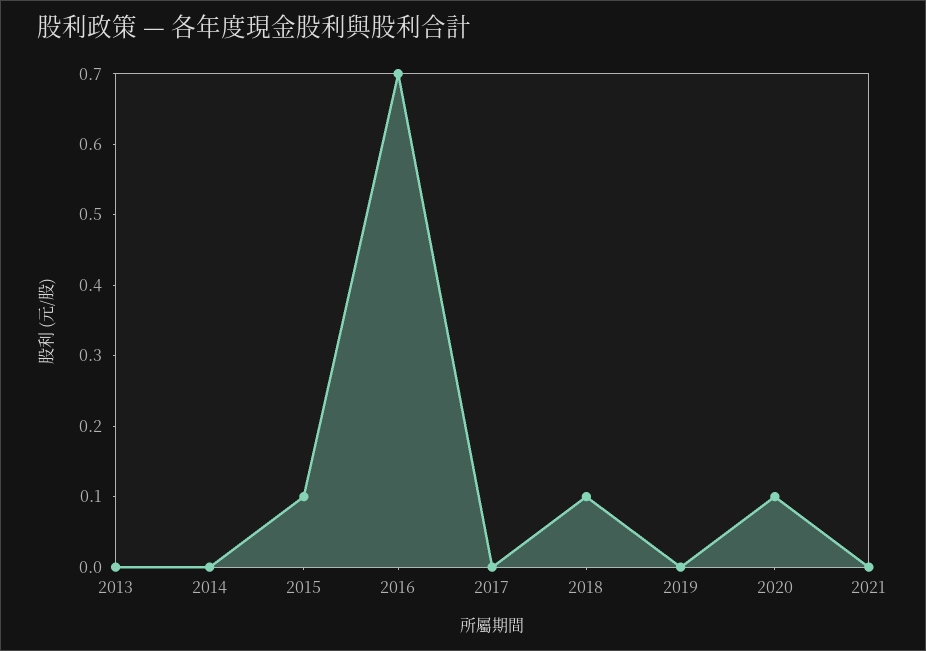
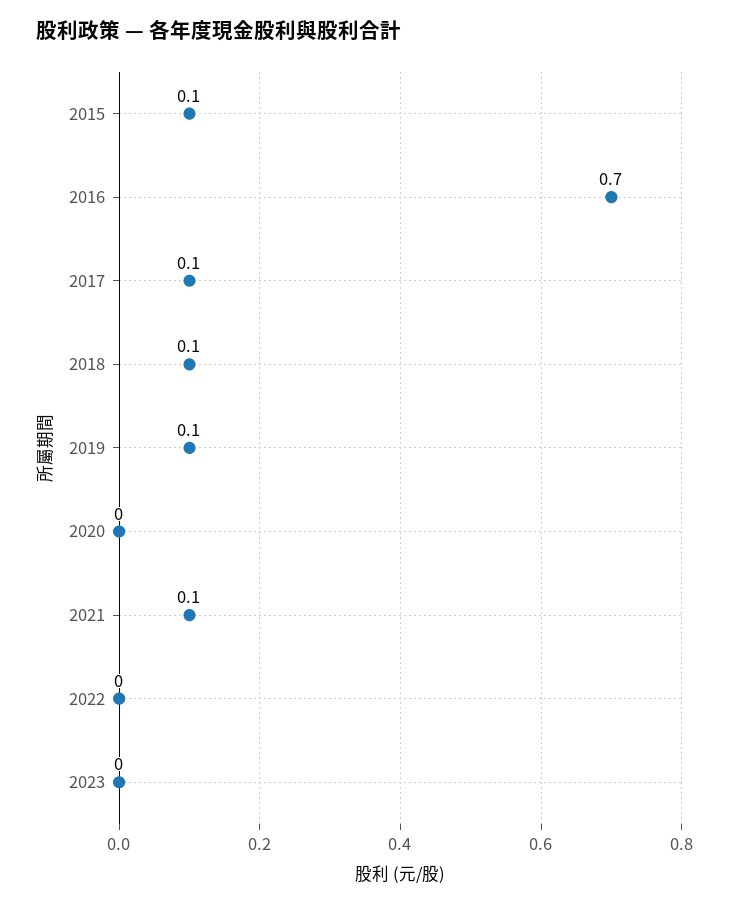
2013: 0 -> none
2014: 0 -> none
2017: 0 -> 0.1
2019: 0 -> 0.1
2020: 0.1 -> 0
2021: 0 -> 0.1
2022: none -> 0
2023: none -> 0

